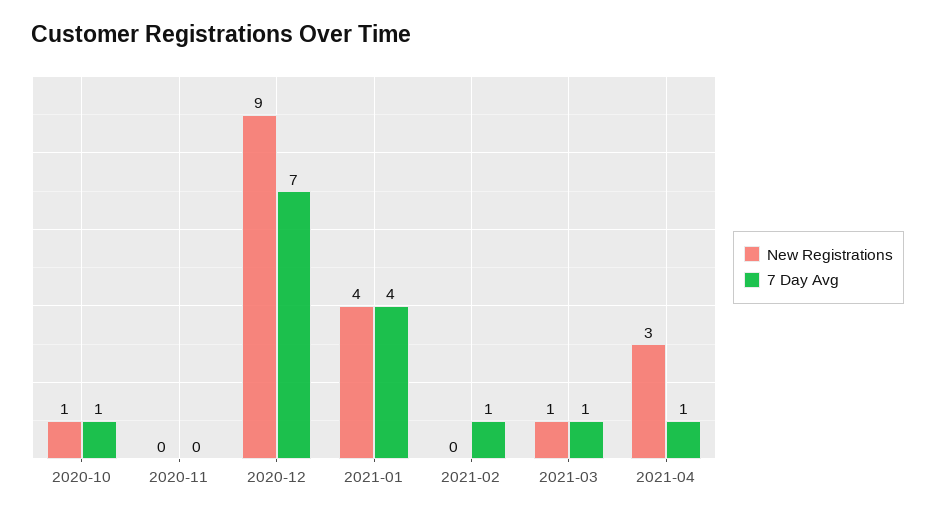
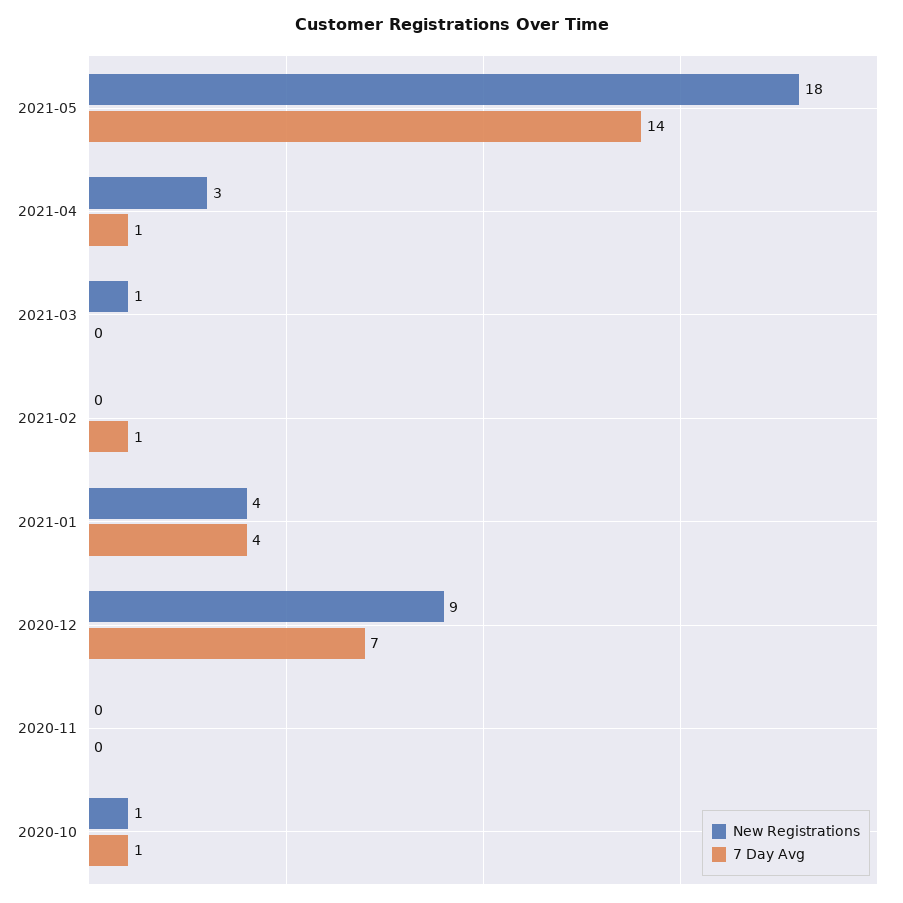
7 Day Avg, 2021-03: 1 -> 0
New Registrations, 2021-05: none -> 18
7 Day Avg, 2021-05: none -> 14

